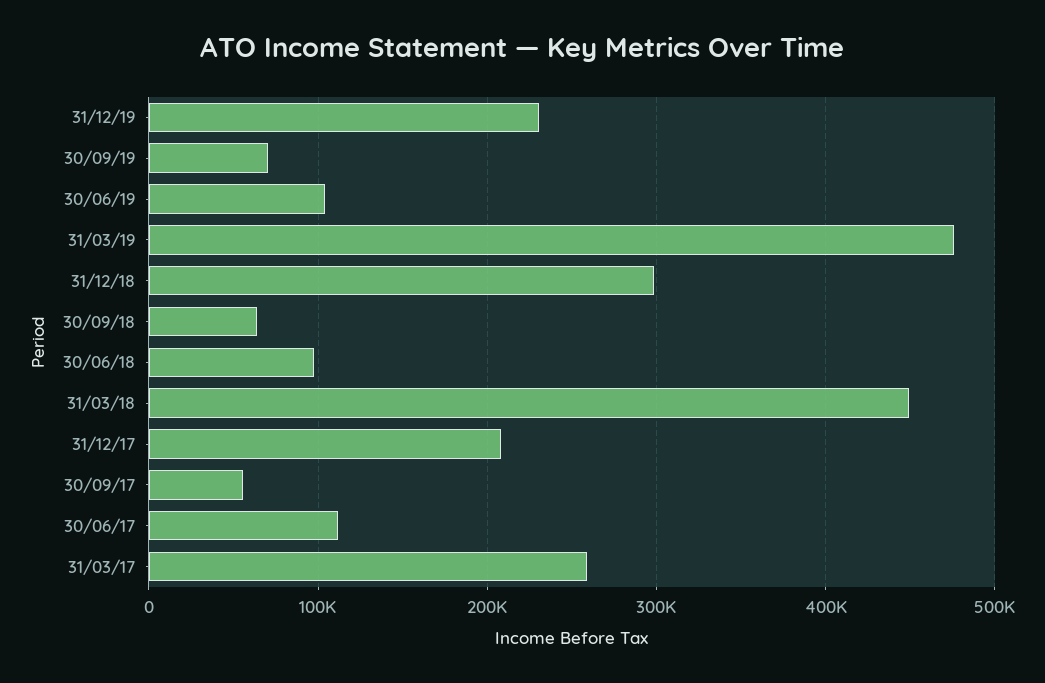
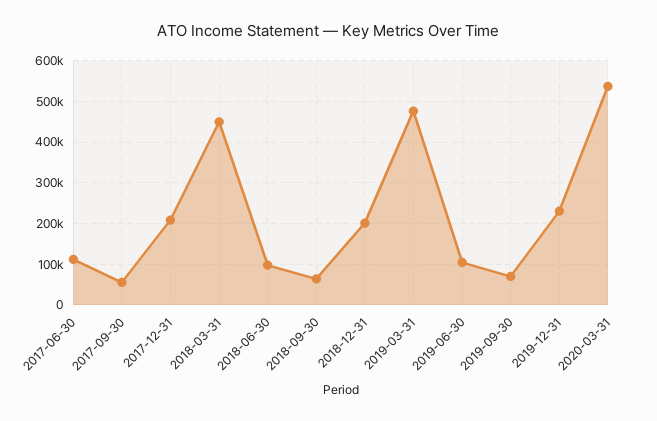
31/12/18: 300000 -> 200000
31/03/17: 260000 -> none
2020-03-31: none -> 540000

